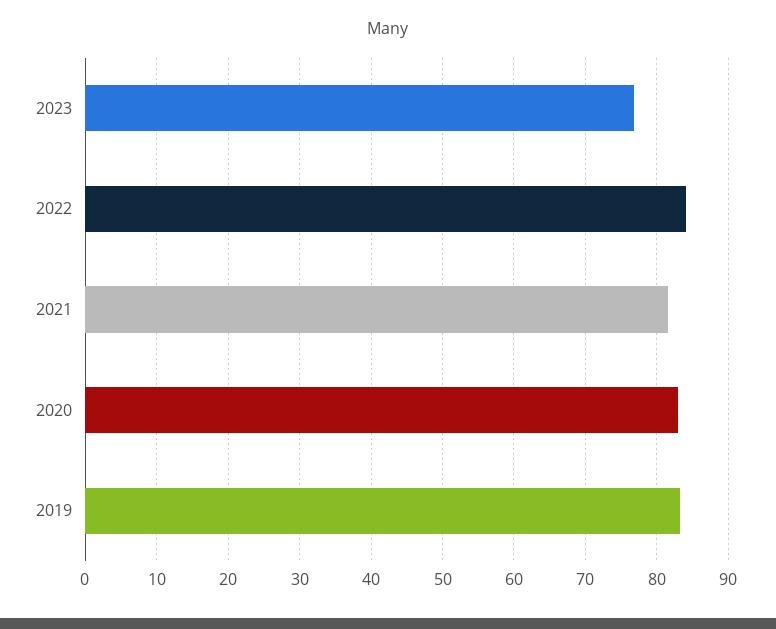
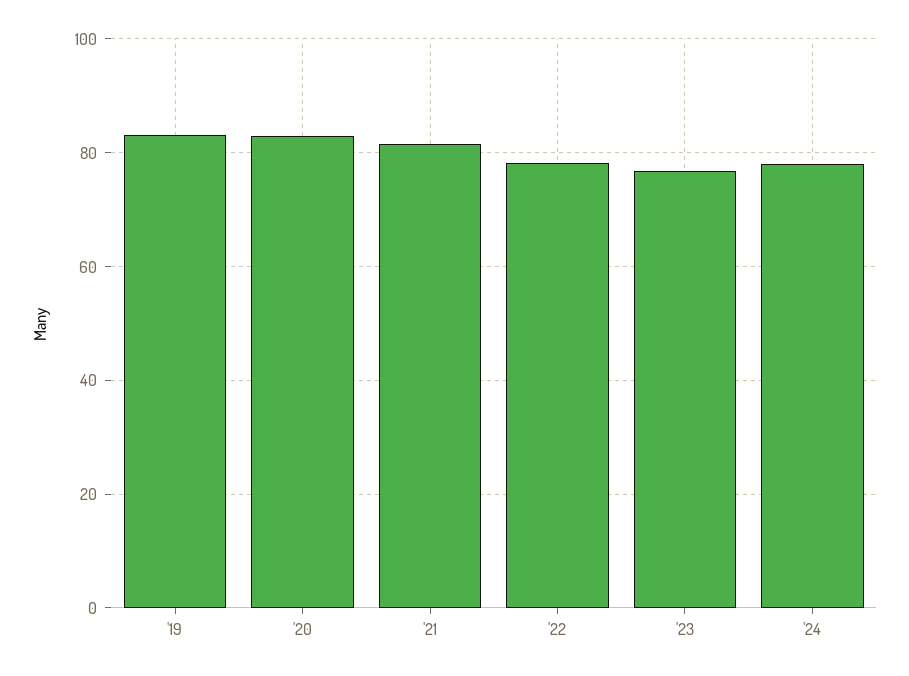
2022: 84 -> 78
'24: none -> 78

